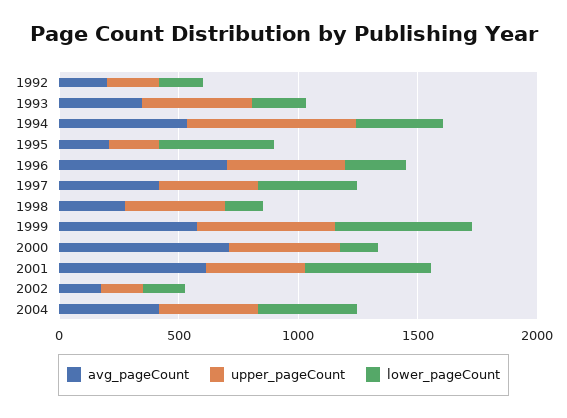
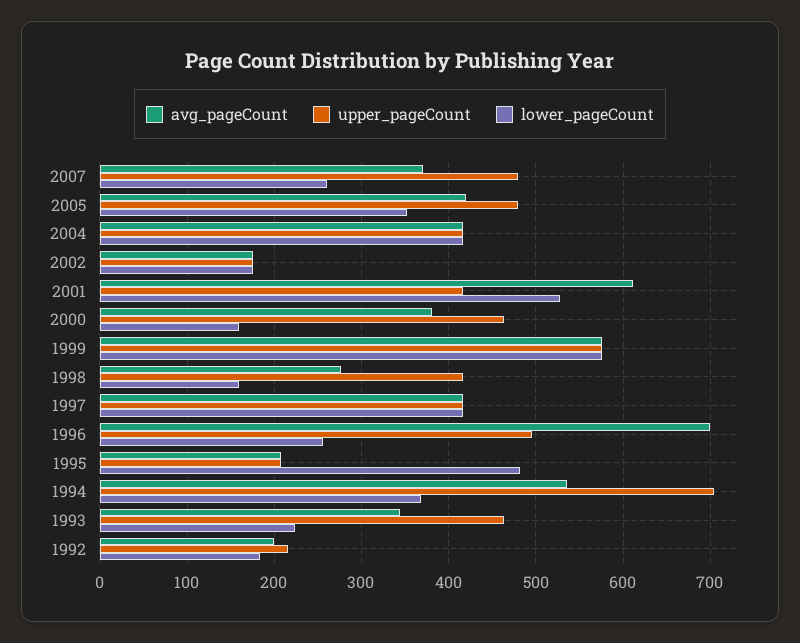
avg_pageCount, 2000: 700 -> 380
avg_pageCount, 2007: none -> 370
upper_pageCount, 2007: none -> 480
lower_pageCount, 2007: none -> 260
avg_pageCount, 2005: none -> 420
upper_pageCount, 2005: none -> 480
lower_pageCount, 2005: none -> 350

